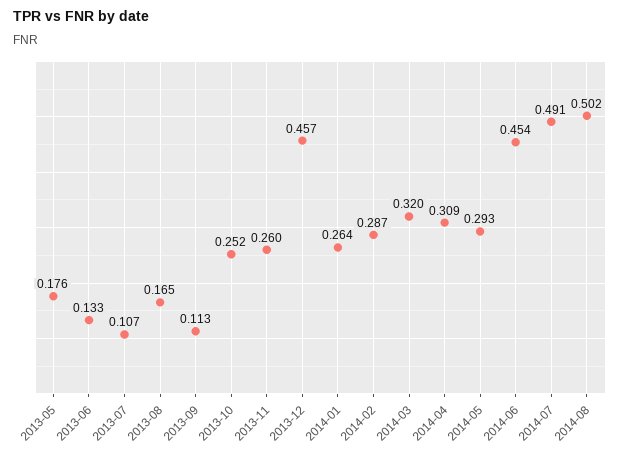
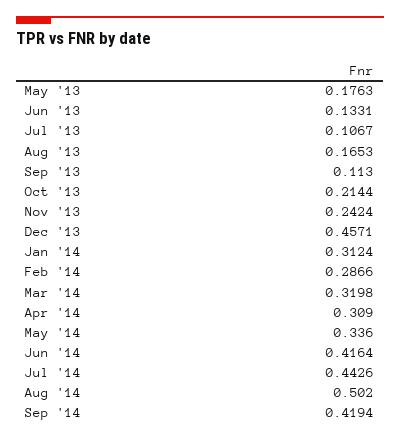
2013-10: 0.252 -> 0.2144
2013-11: 0.26 -> 0.2424
2014-01: 0.264 -> 0.3124
2014-05: 0.293 -> 0.336
2014-06: 0.454 -> 0.4164
2014-07: 0.491 -> 0.4426
Sep '14: none -> 0.4194

